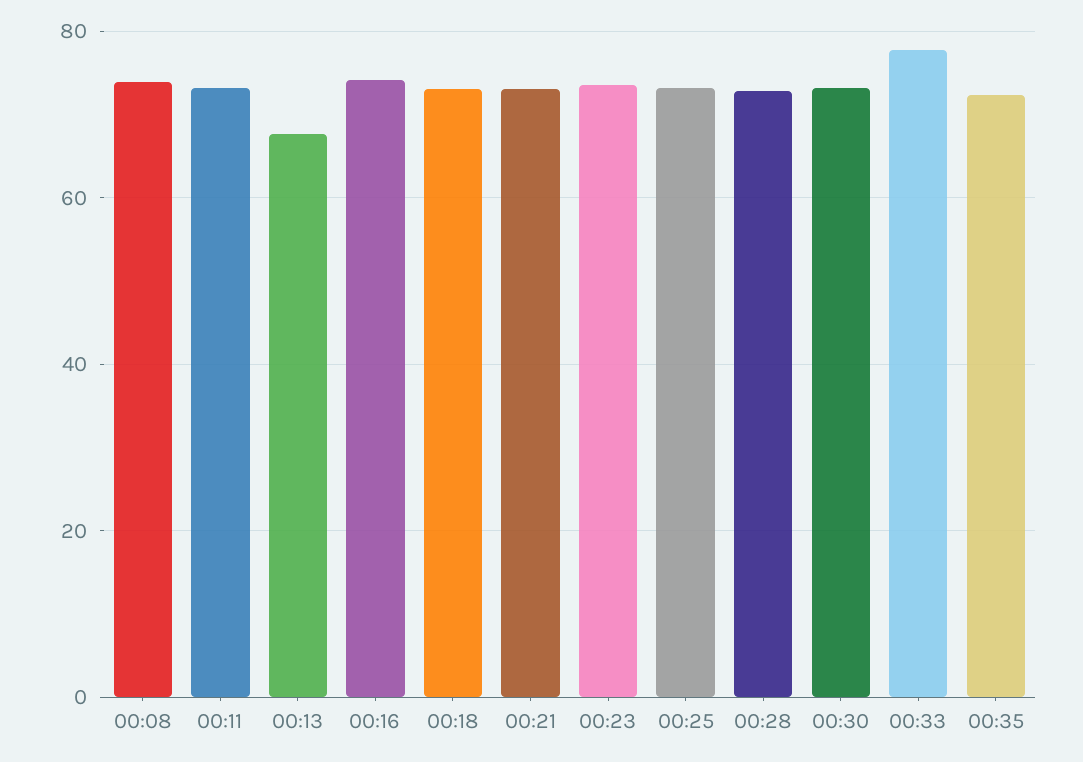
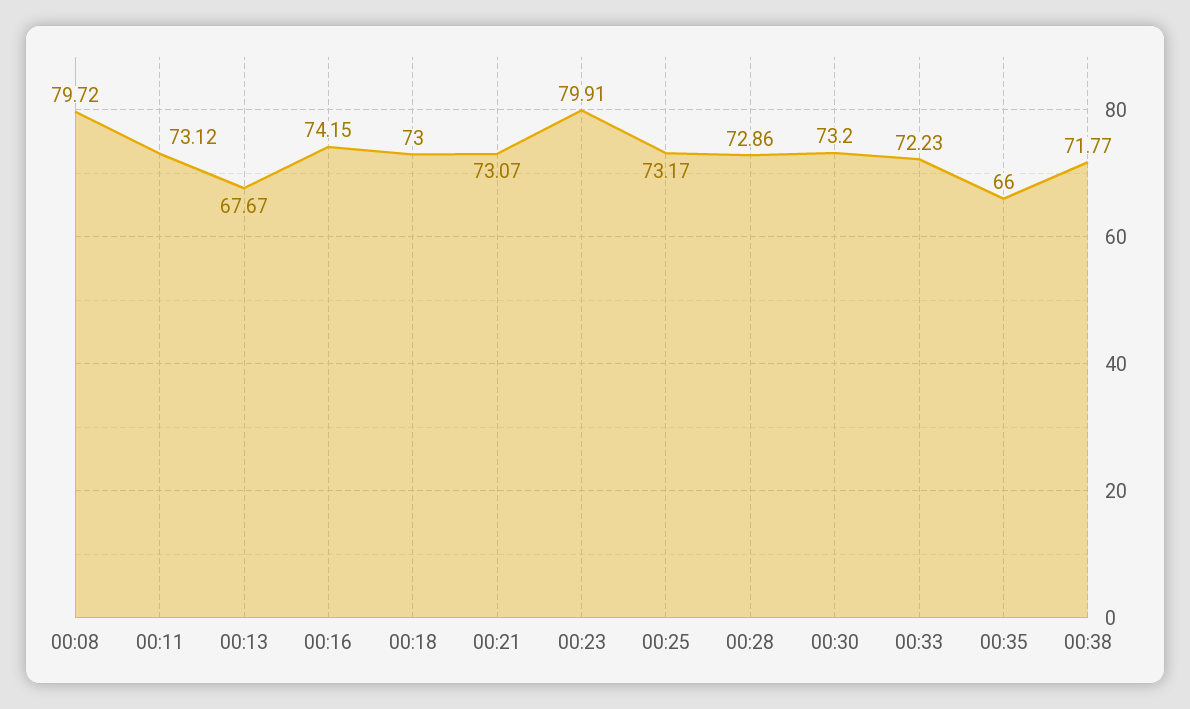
00:08: 74 -> 79.72
00:23: 74 -> 79.91
00:33: 78 -> 72.23
00:35: 72 -> 66
00:38: none -> 71.77

